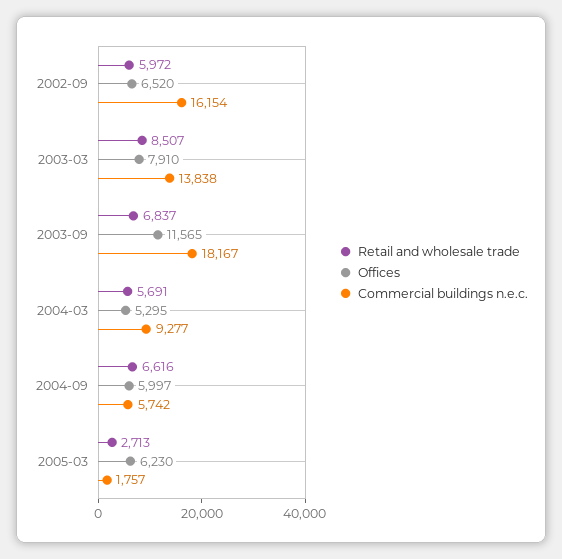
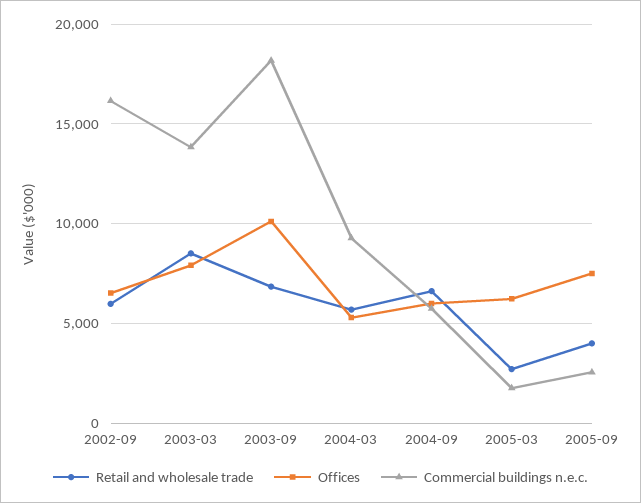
Offices, 2003-09: 11565 -> 10000
Retail and wholesale trade, 2005-09: none -> 4000
Offices, 2005-09: none -> 7500
Commercial buildings n.e.c., 2005-09: none -> 2500

